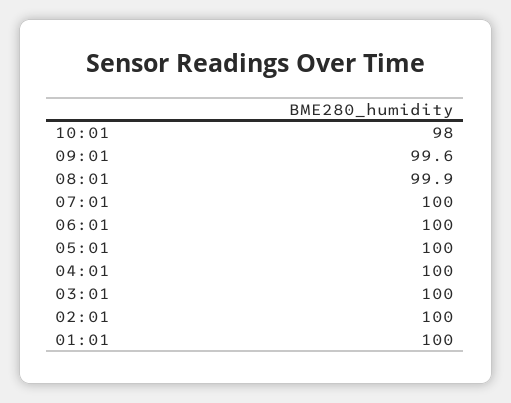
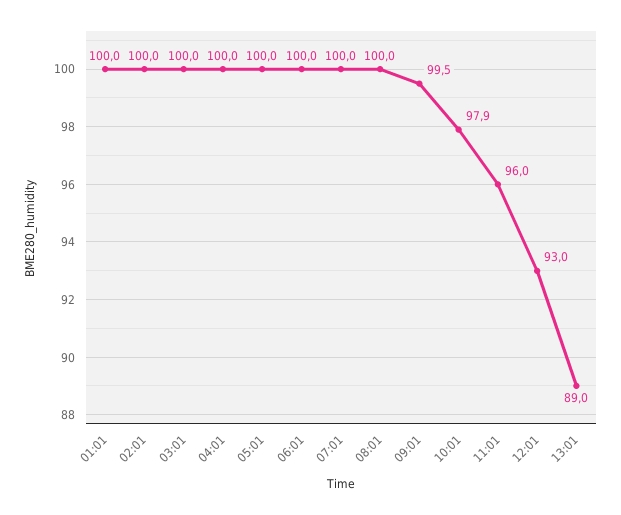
10:01: 98 -> 97.9
09:01: 99.6 -> 99.5
08:01: 99.9 -> 100
11:01: none -> 96
12:01: none -> 93
13:01: none -> 89

